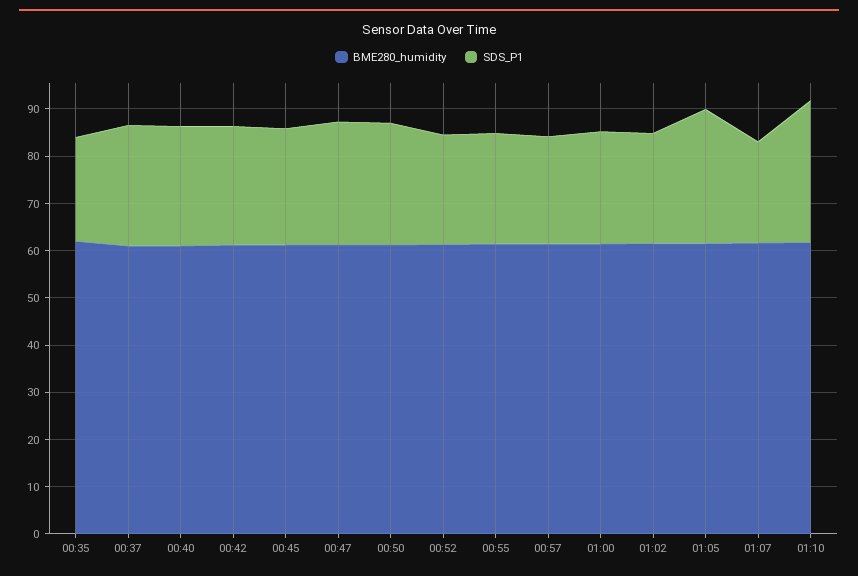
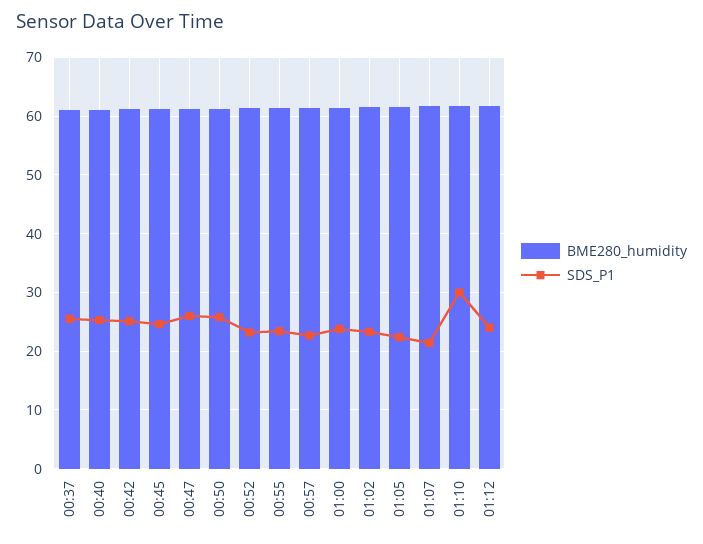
BME280_humidity, 00:35: 62 -> none
SDS_P1, 00:35: 22 -> none
SDS_P1, 01:05: 28 -> 22
BME280_humidity, 01:12: none -> 62
SDS_P1, 01:12: none -> 24

